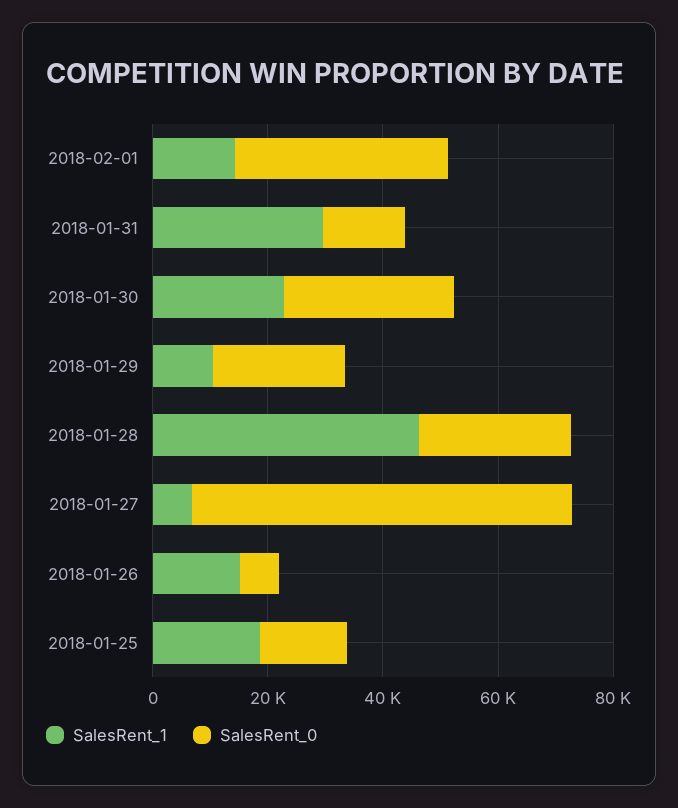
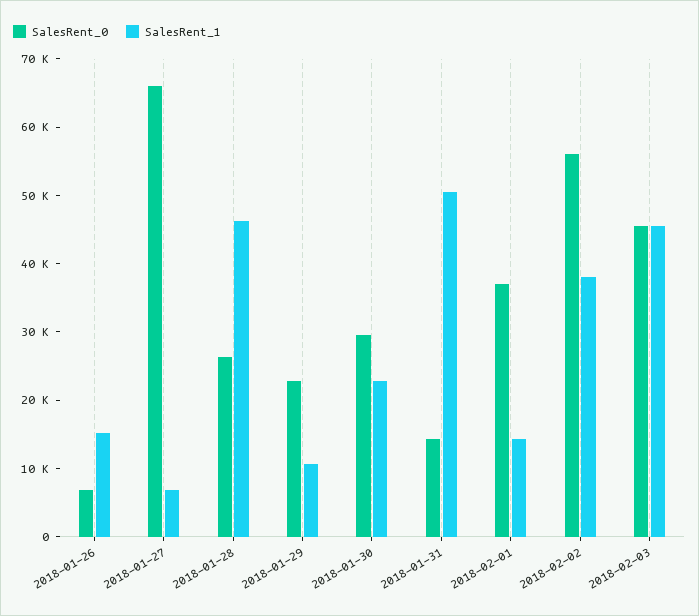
SalesRent_1, 2018-01-31: 30000 -> 50000
SalesRent_1, 2018-01-25: 20000 -> none
SalesRent_0, 2018-01-25: 15000 -> none
SalesRent_0, 2018-02-02: none -> 56000
SalesRent_1, 2018-02-02: none -> 38000
SalesRent_0, 2018-02-03: none -> 46000
SalesRent_1, 2018-02-03: none -> 46000

